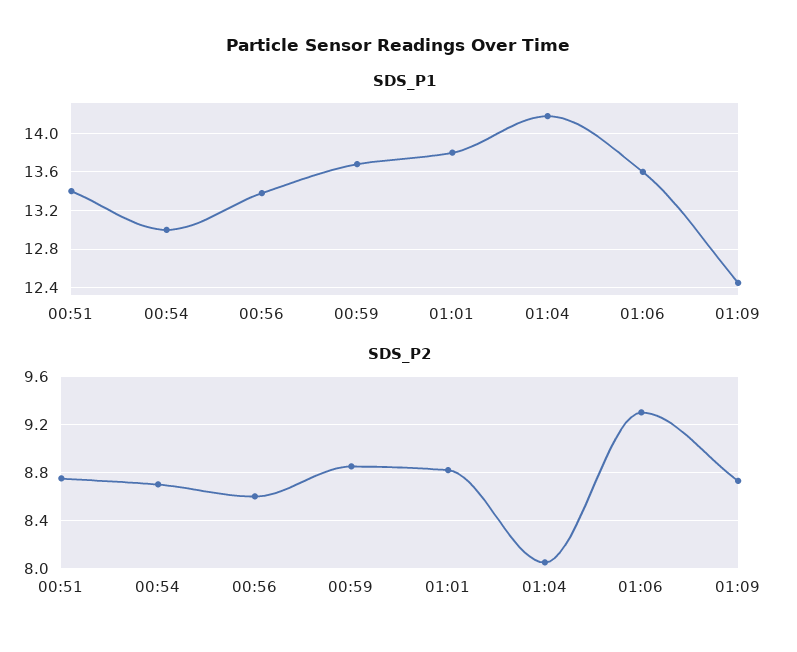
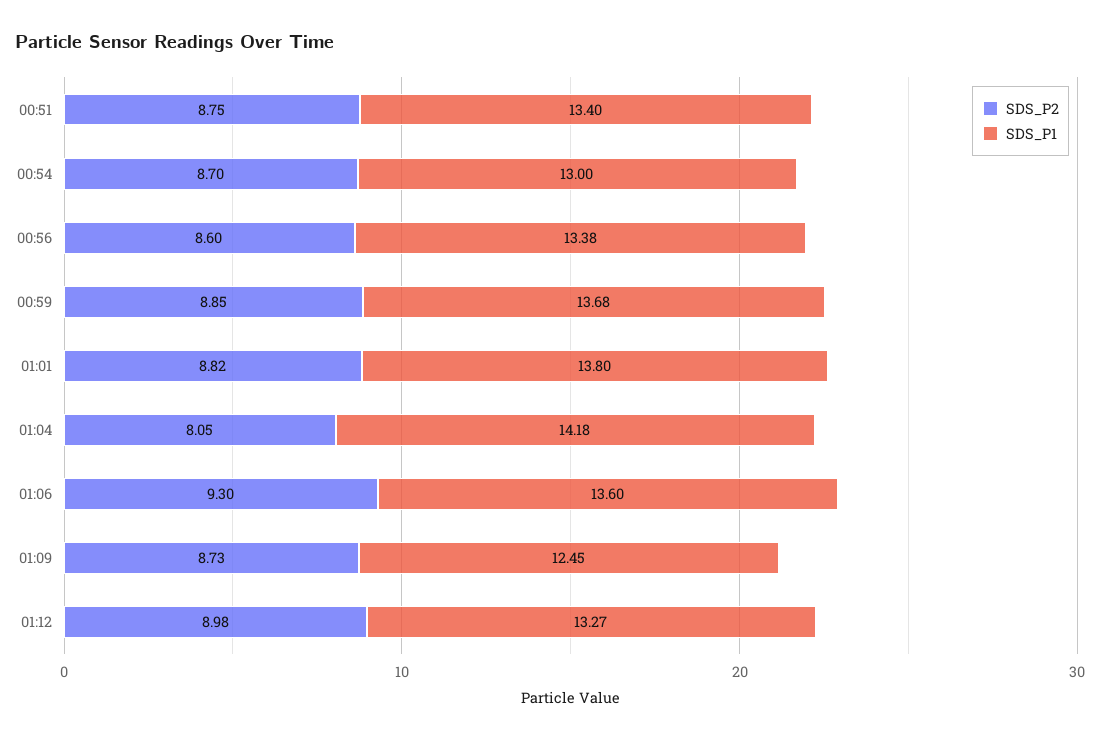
SDS_P2, 01:12: none -> 8.98
SDS_P1, 01:12: none -> 13.27

